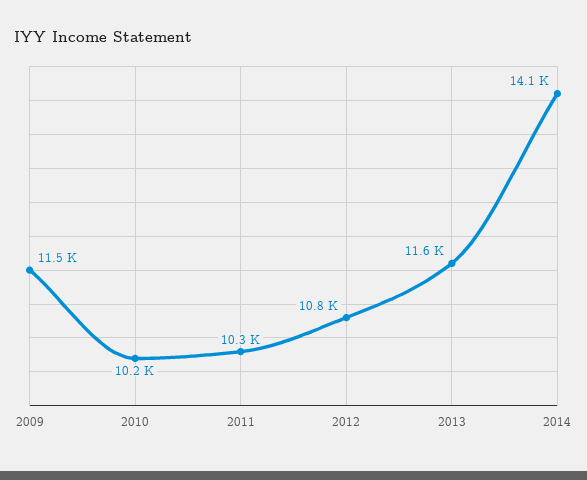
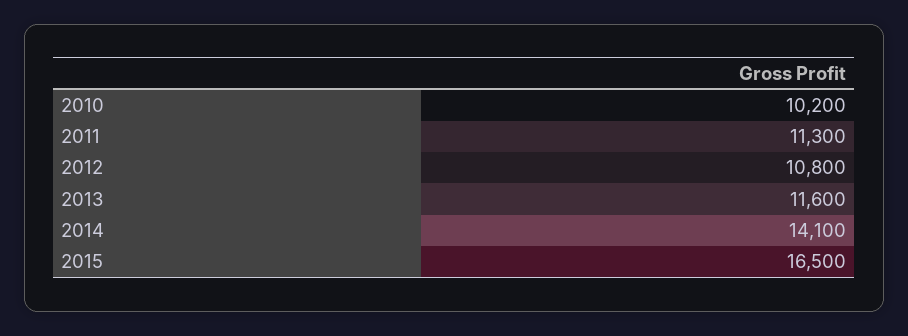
2009: 11500 -> none
2011: 10300 -> 11300
2015: none -> 16500

